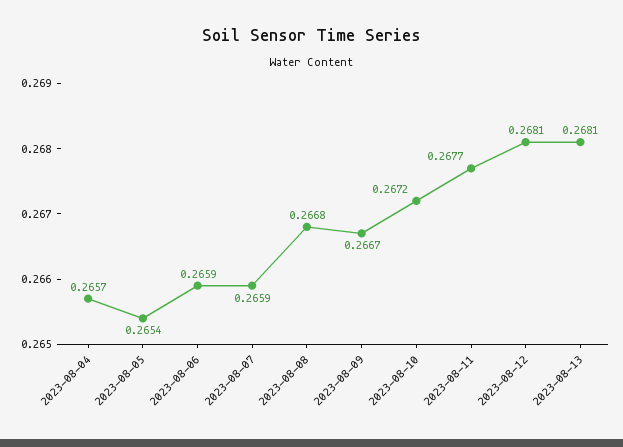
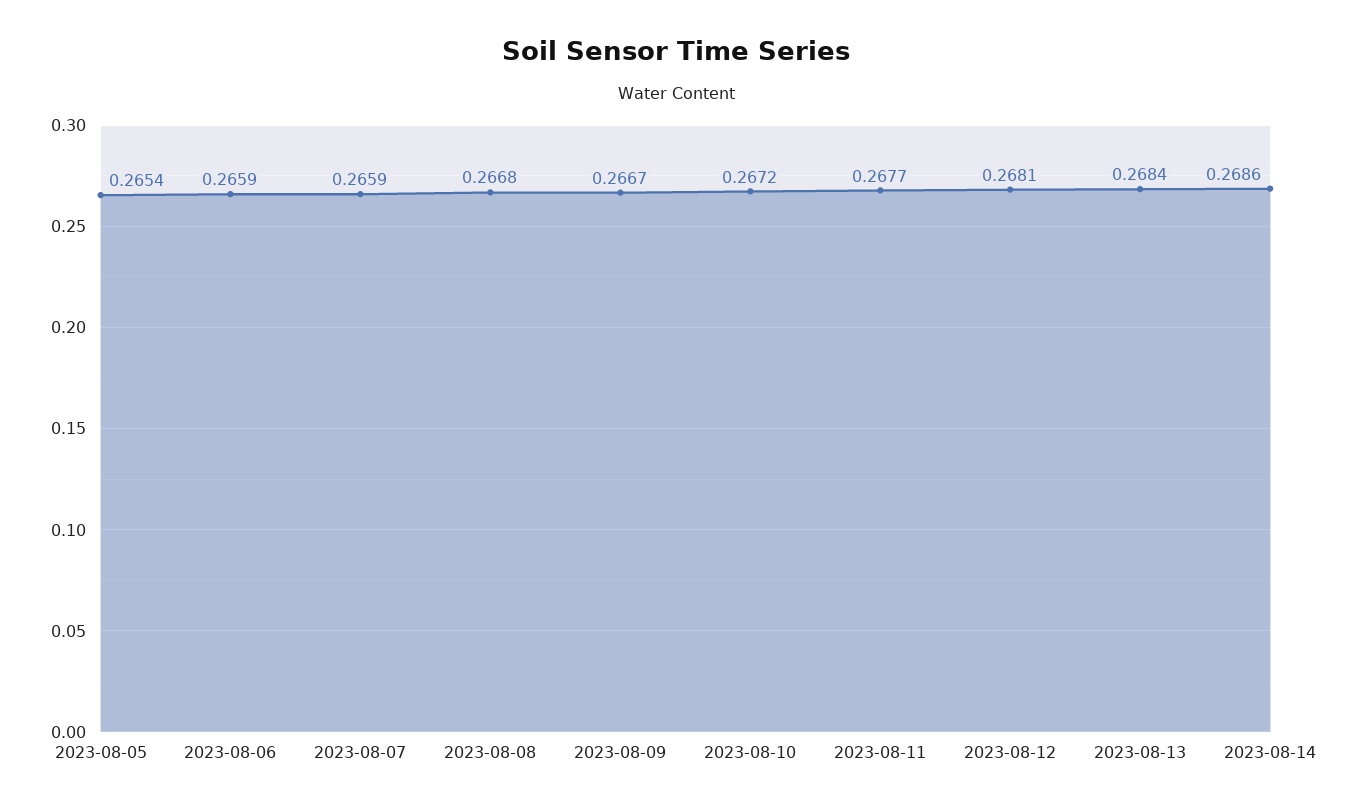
2023-08-04: 0.2657 -> none
2023-08-13: 0.2681 -> 0.2684
2023-08-14: none -> 0.2686

